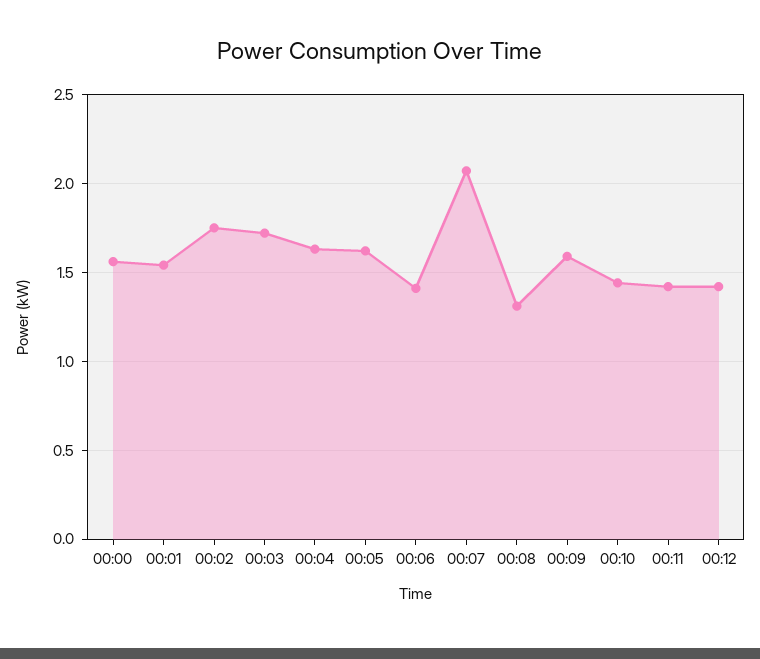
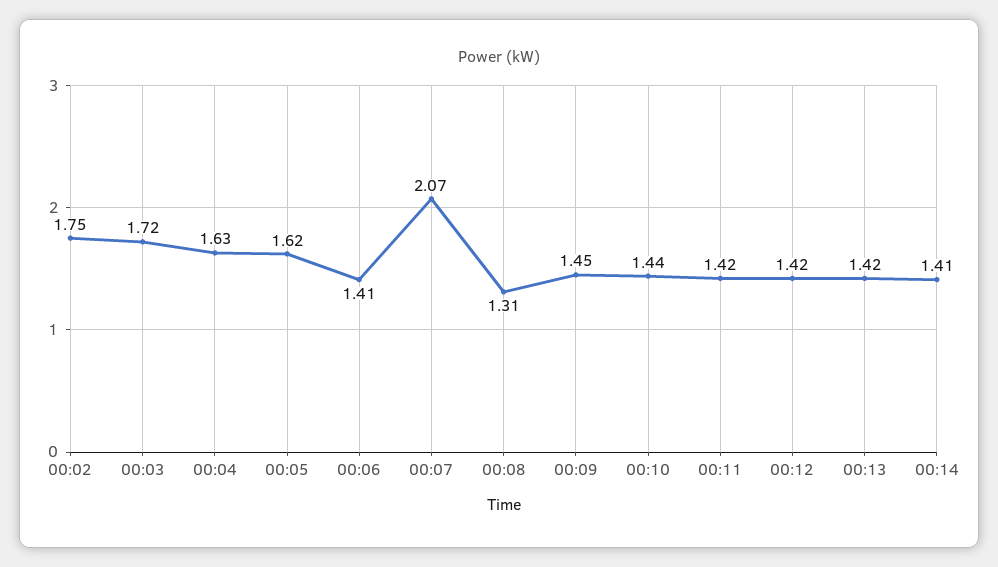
00:00: 1.55 -> none
00:01: 1.55 -> none
00:09: 1.6 -> 1.45
00:13: none -> 1.42
00:14: none -> 1.41

